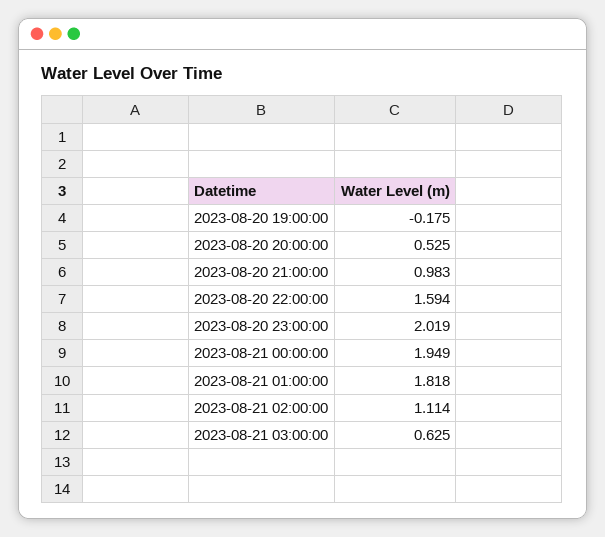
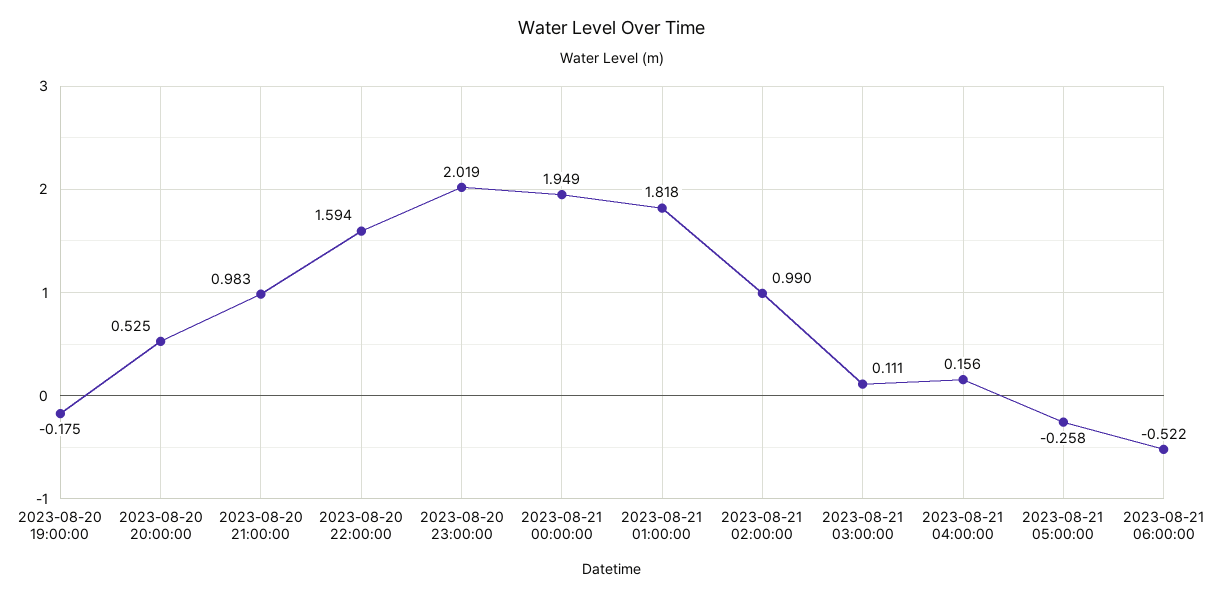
2023-08-21 02:00:00: 1.114 -> 0.99
2023-08-21 03:00:00: 0.625 -> 0.111
2023-08-21 04:00:00: none -> 0.156
2023-08-21 05:00:00: none -> -0.258
2023-08-21 06:00:00: none -> -0.522

